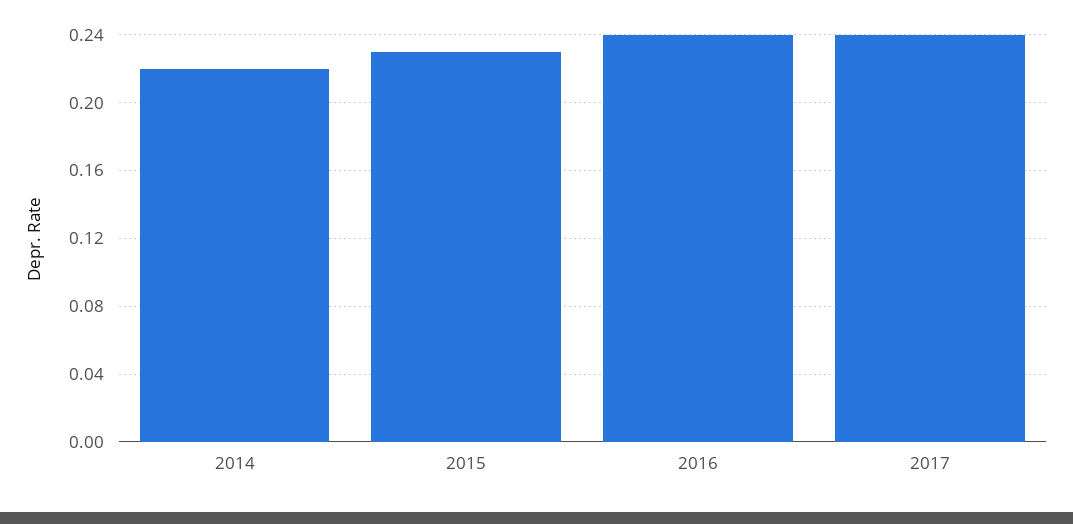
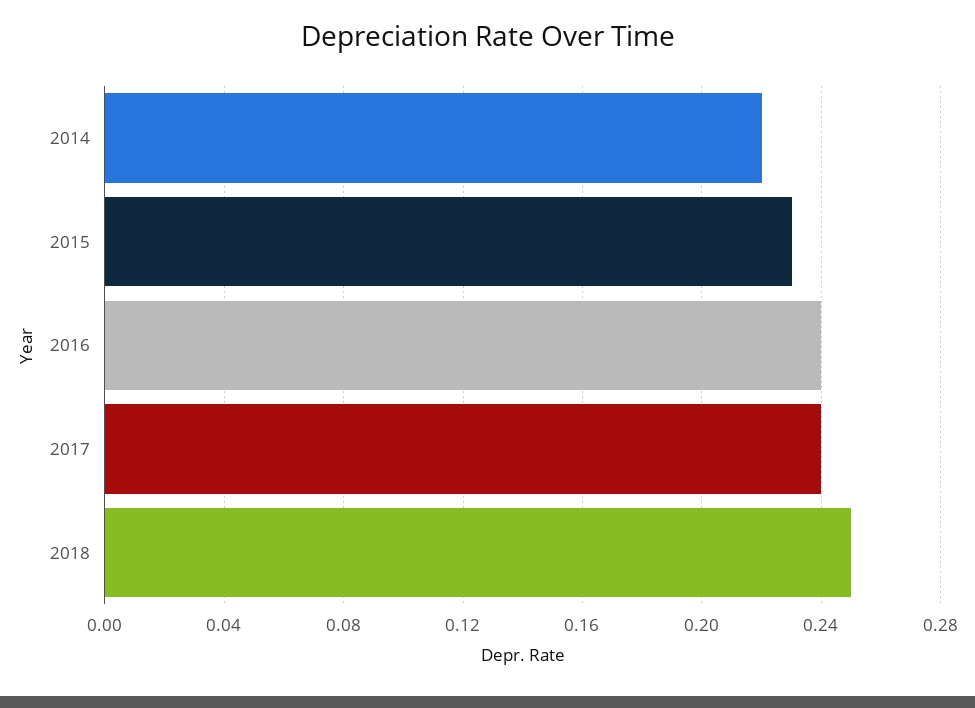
2018: none -> 0.25

